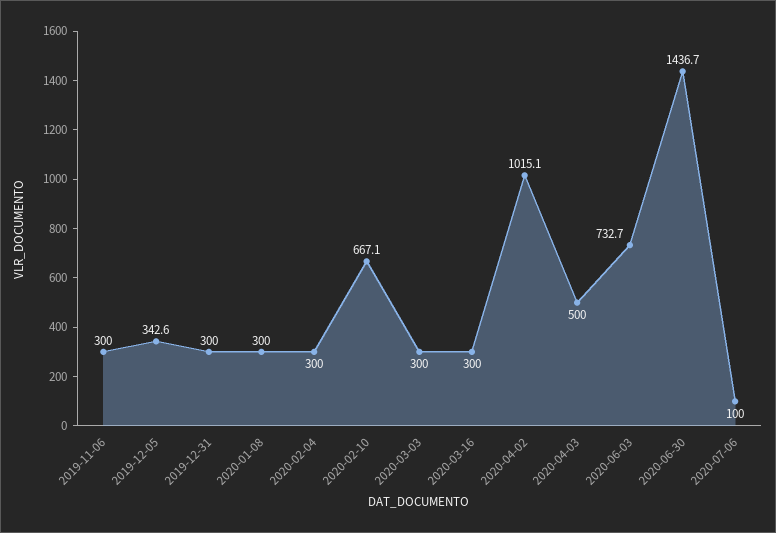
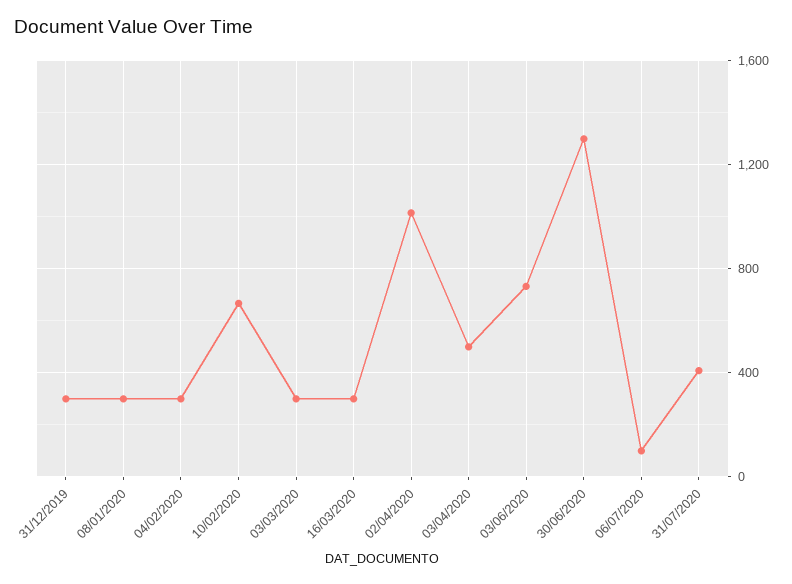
2019-11-06: 300 -> none
2019-12-05: 342.6 -> none
2020-06-30: 1436.7 -> 1300
31/07/2020: none -> 400

